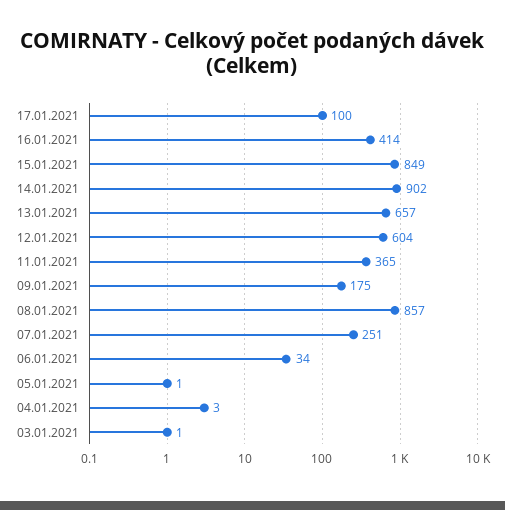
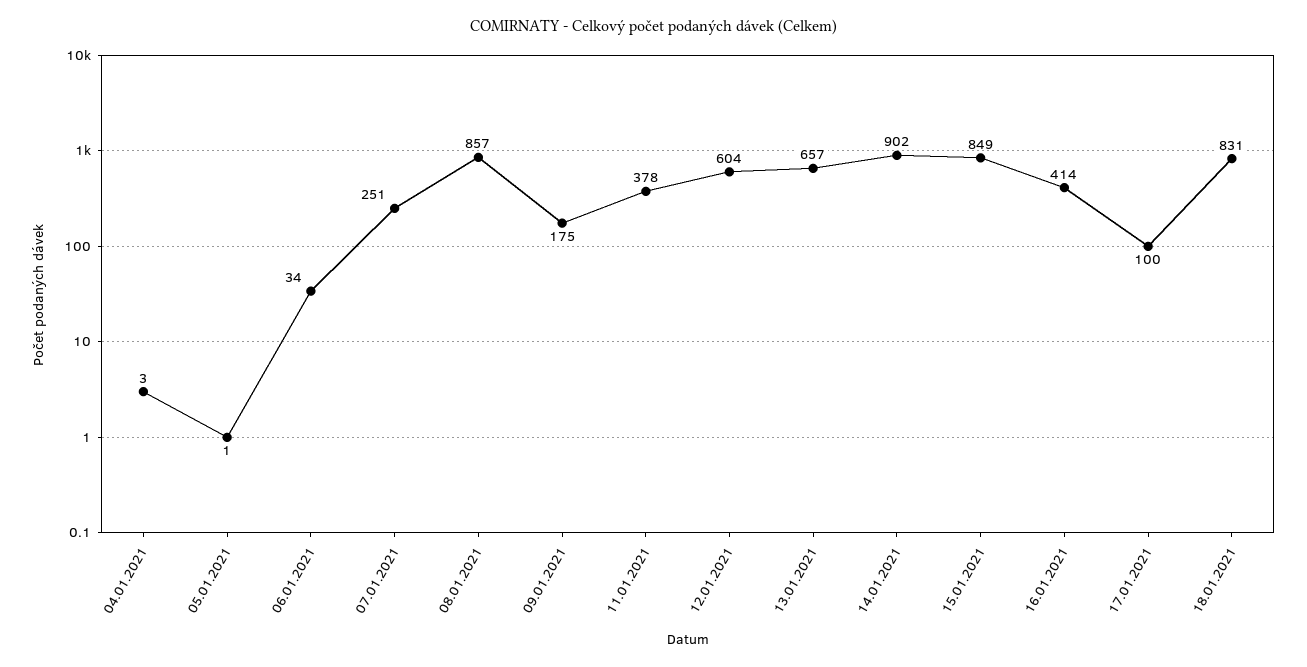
11.01.2021: 365 -> 378
03.01.2021: 1 -> none
18.01.2021: none -> 831

